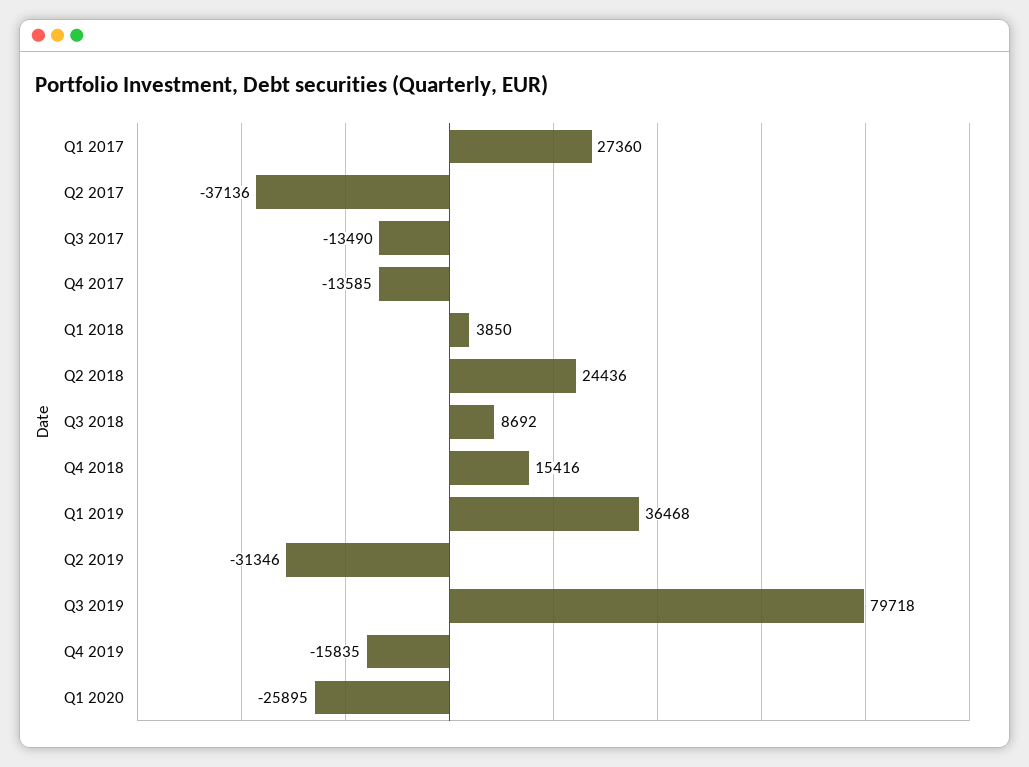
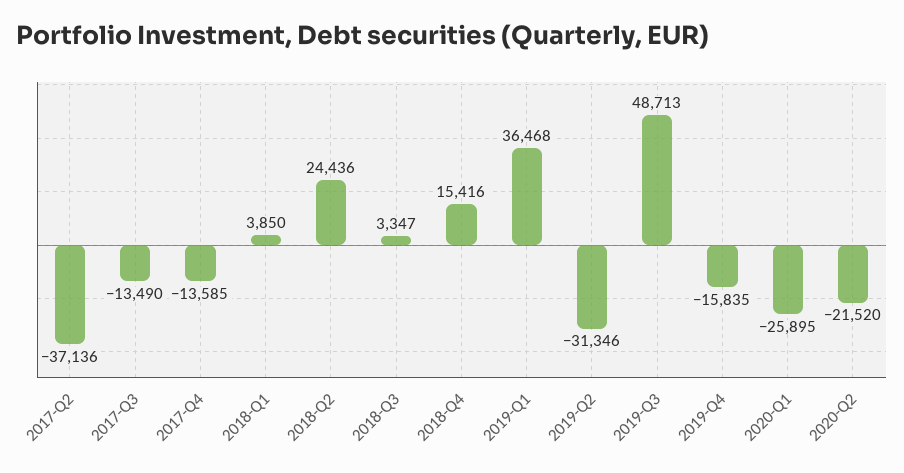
Q1 2017: 27360 -> none
Q3 2018: 8692 -> 3347
Q3 2019: 79718 -> 48713
2020-Q2: none -> -21520

